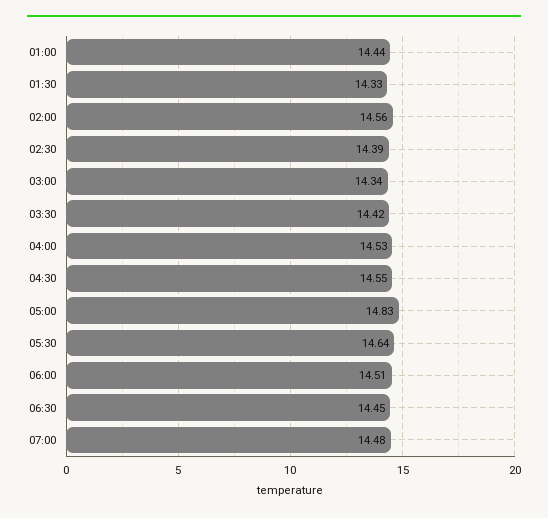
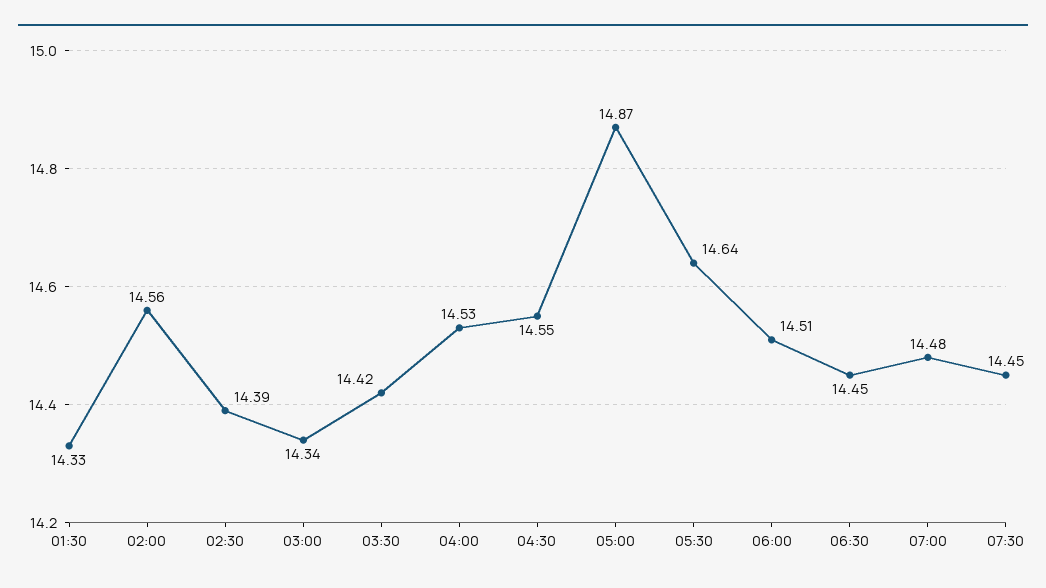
01:00: 14.44 -> none
05:00: 14.83 -> 14.87
07:30: none -> 14.45

